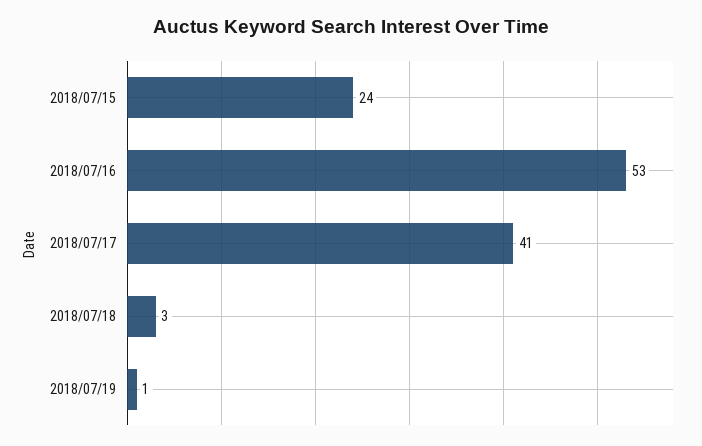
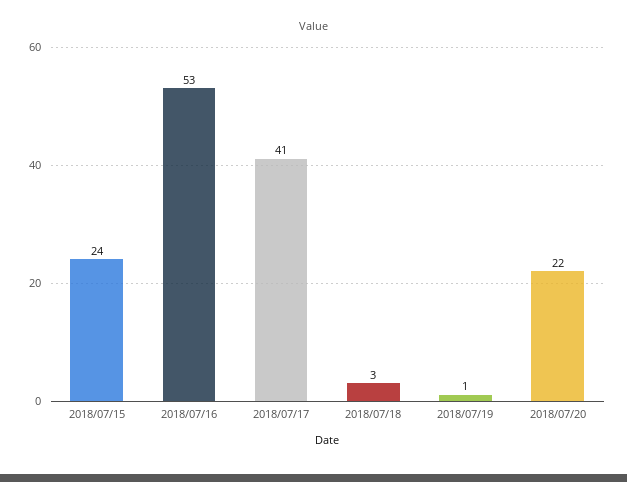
2018/07/20: none -> 22

